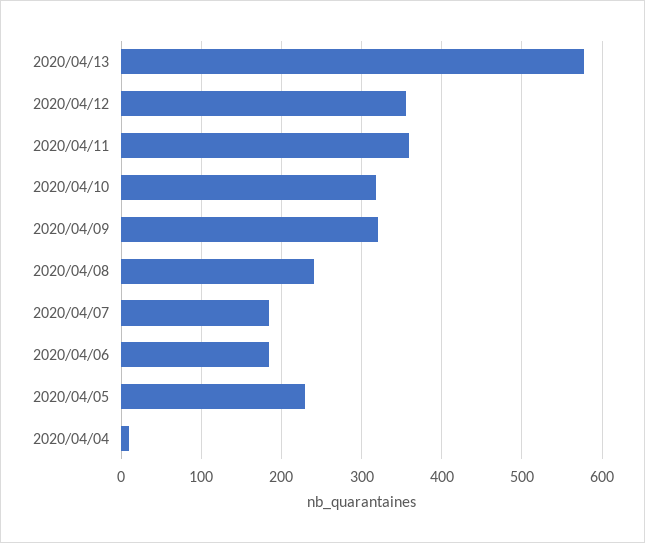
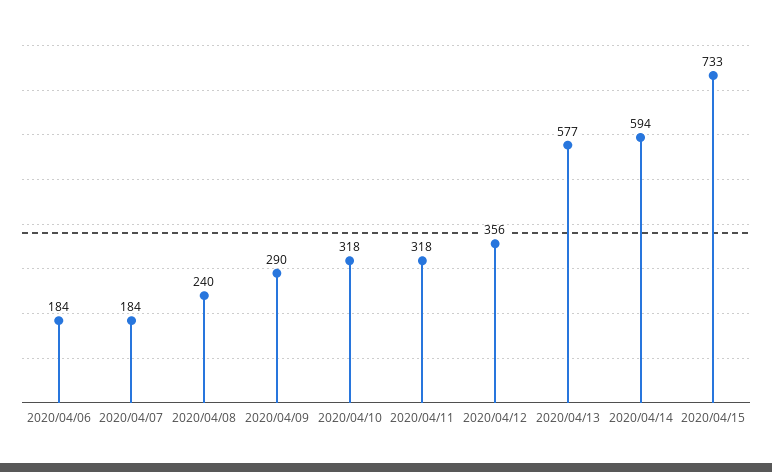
2020/04/11: 360 -> 318
2020/04/09: 320 -> 290
2020/04/05: 230 -> none
2020/04/04: 10 -> none
2020/04/14: none -> 594
2020/04/15: none -> 733

